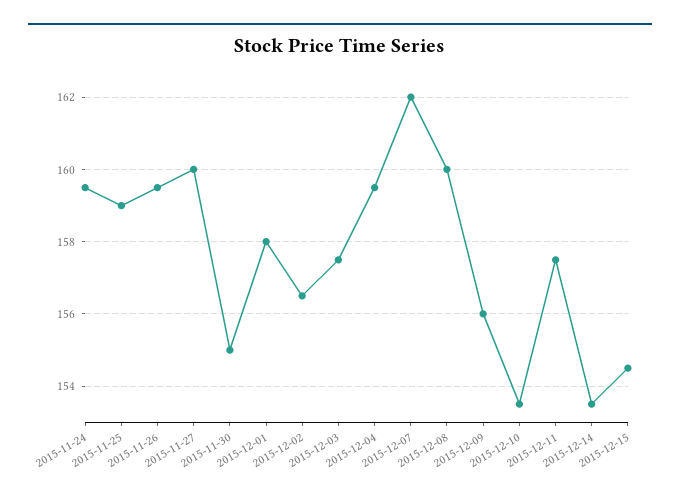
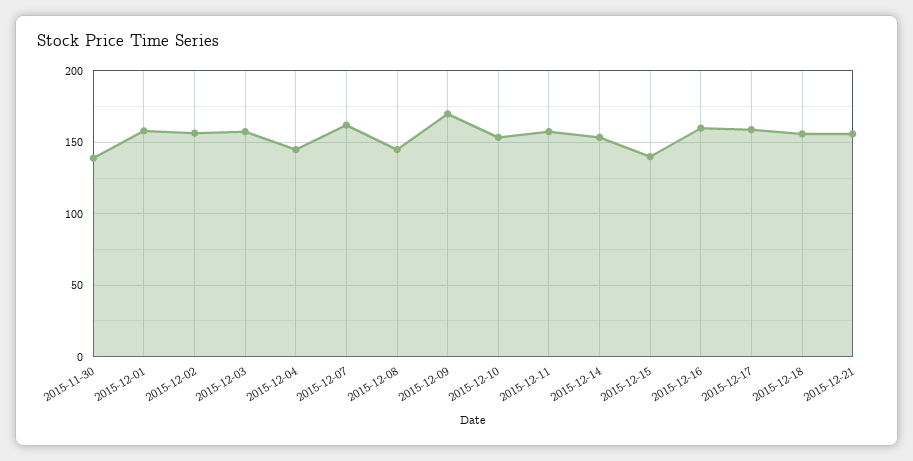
2015-11-24: 159.5 -> none
2015-11-25: 159 -> none
2015-11-26: 159.5 -> none
2015-11-27: 160 -> none
2015-11-30: 155 -> 140
2015-12-04: 159.5 -> 145
2015-12-08: 160 -> 145
2015-12-09: 156 -> 170
2015-12-15: 154.5 -> 140
2015-12-16: none -> 160
2015-12-17: none -> 160
2015-12-18: none -> 155
2015-12-21: none -> 155

